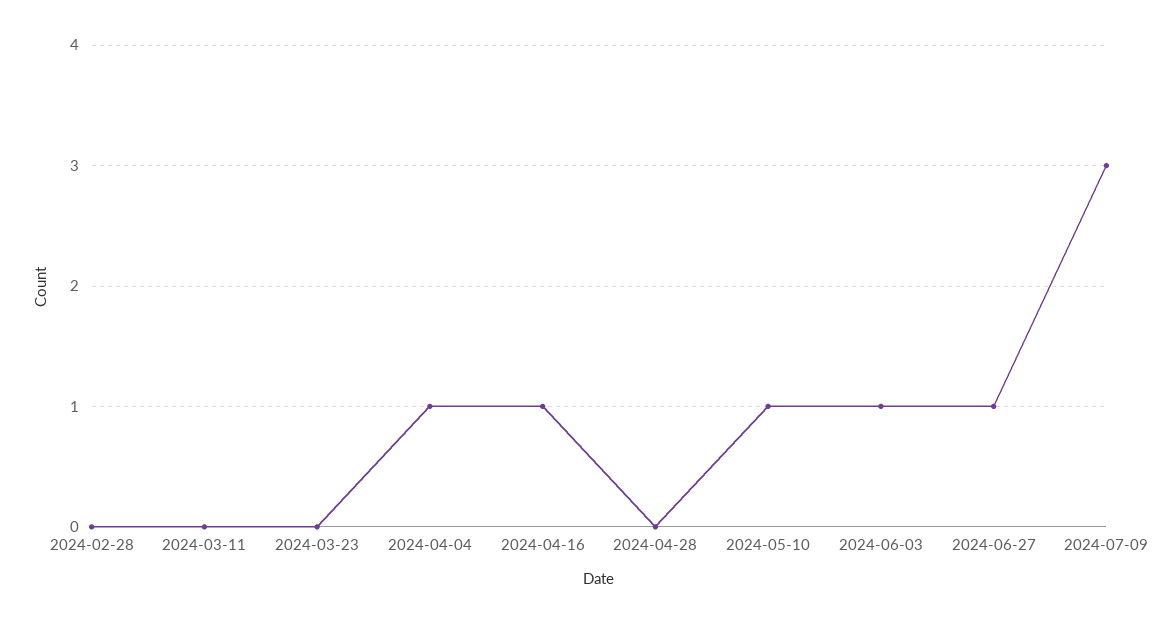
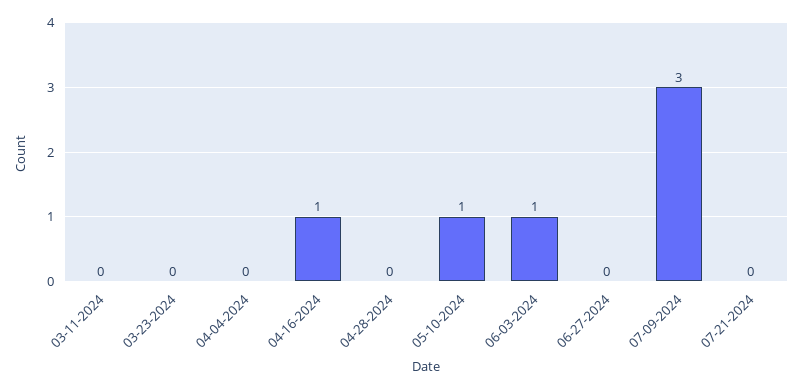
2024-02-28: 0 -> none
2024-04-04: 1 -> 0
2024-06-27: 1 -> 0
07-21-2024: none -> 0

